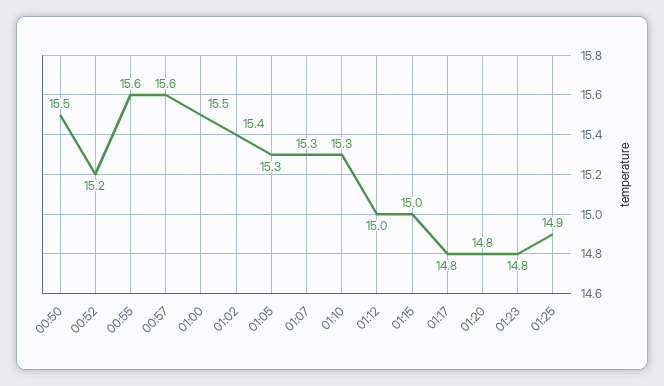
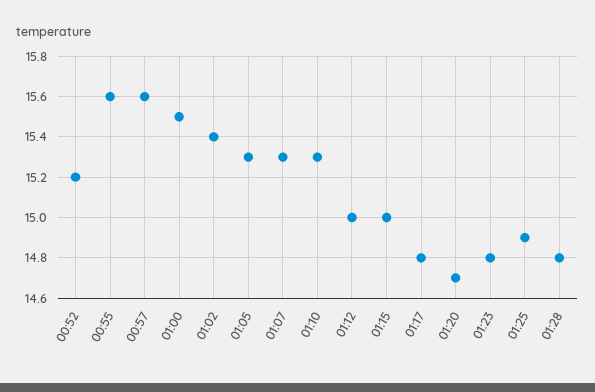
00:50: 15.5 -> none
01:20: 14.8 -> 14.7
01:28: none -> 14.8

